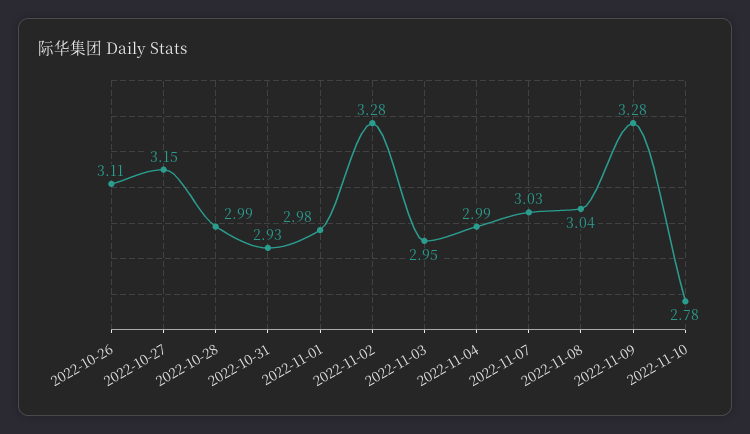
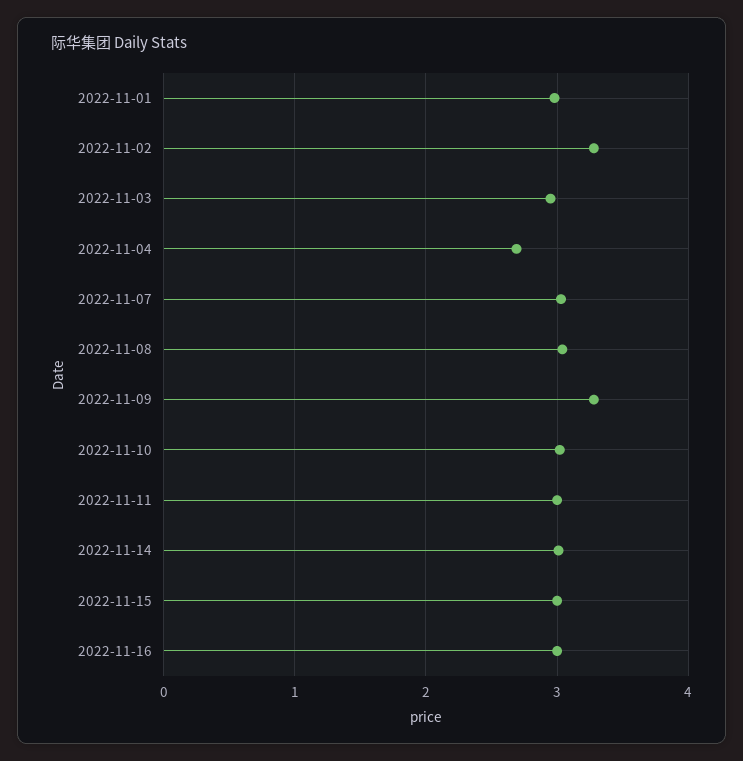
2022-10-26: 3.11 -> none
2022-10-27: 3.15 -> none
2022-10-28: 2.99 -> none
2022-10-31: 2.93 -> none
2022-11-04: 2.99 -> 2.7
2022-11-10: 2.78 -> 3
2022-11-11: none -> 3
2022-11-14: none -> 3
2022-11-15: none -> 3
2022-11-16: none -> 3

